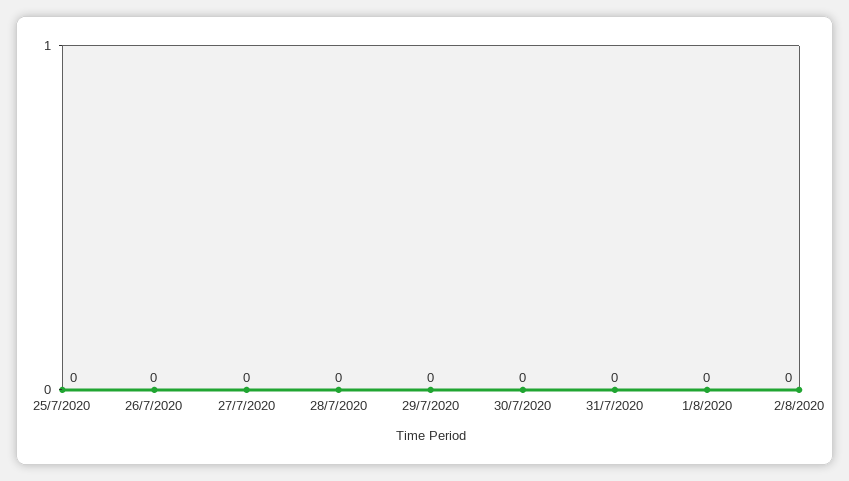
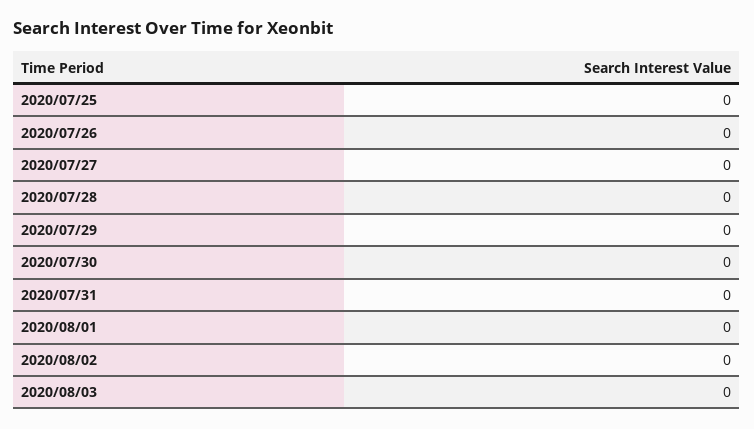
2020/08/03: none -> 0

